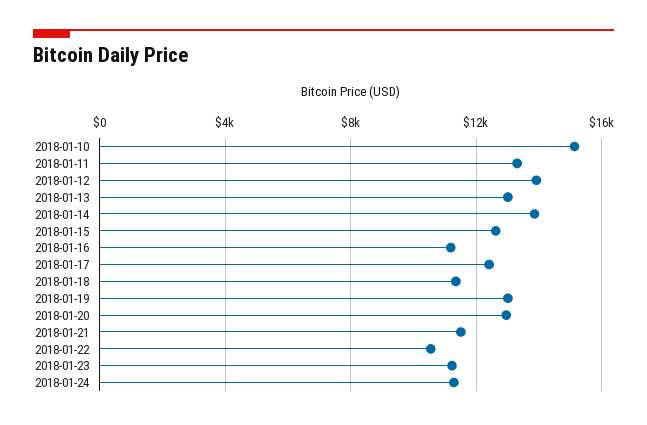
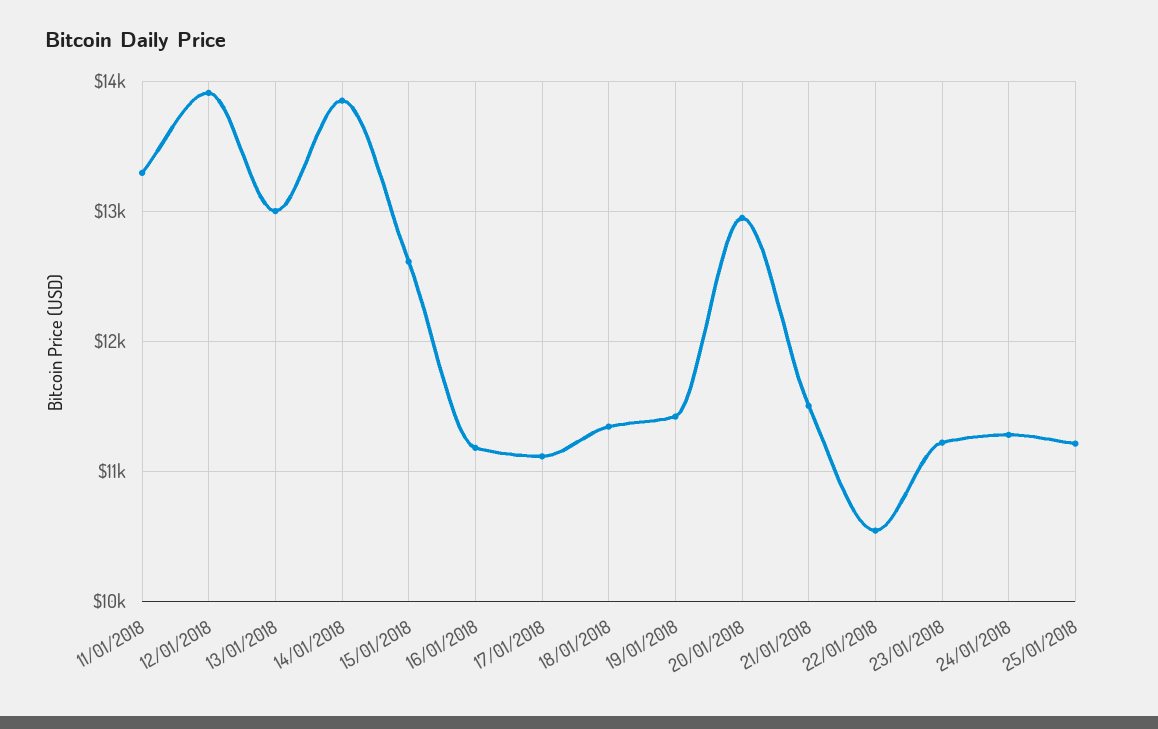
2018-01-10: 15000 -> none
2018-01-17: 12500 -> 11100
2018-01-19: 13000 -> 11400
25/01/2018: none -> 11200

